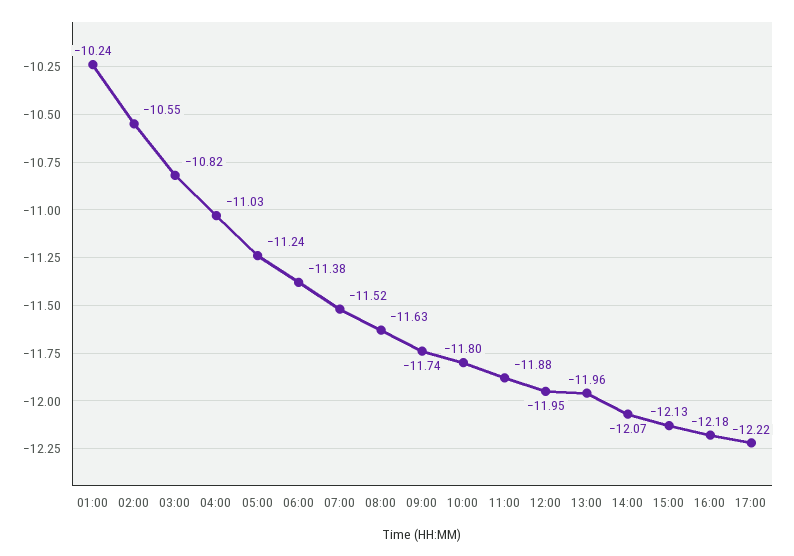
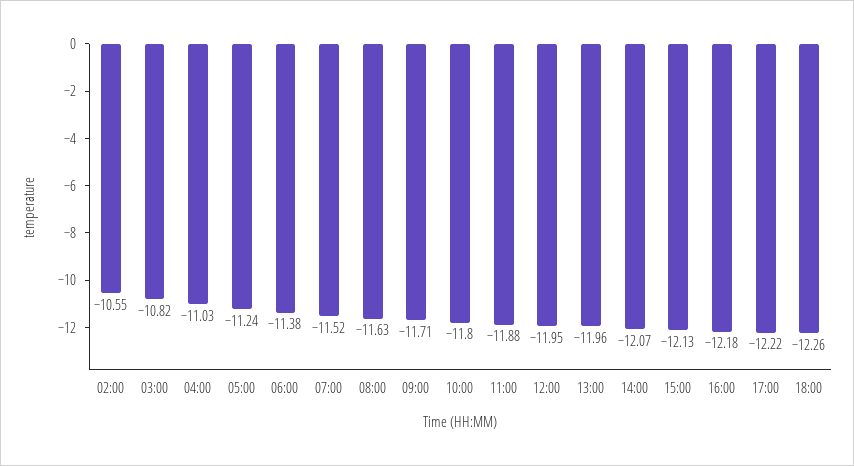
01:00: -10.24 -> none
09:00: -11.74 -> -11.71
18:00: none -> -12.26

